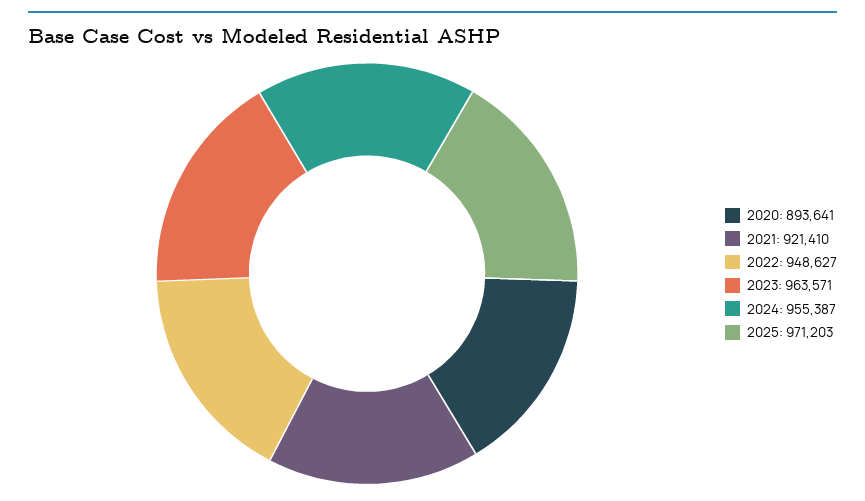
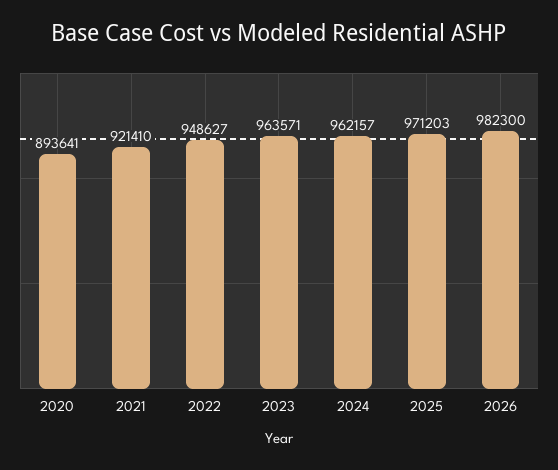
2024: 955387 -> 962157
2026: none -> 982300

